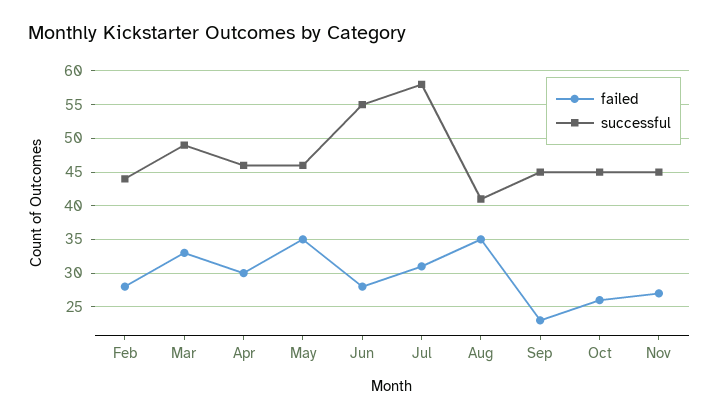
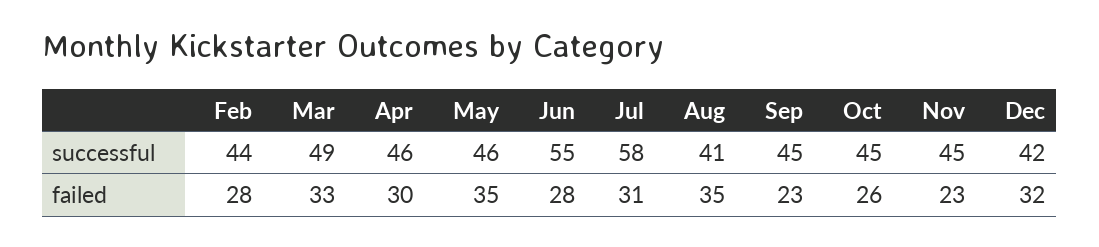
failed, Nov: 27 -> 23
successful, Dec: none -> 42
failed, Dec: none -> 32

